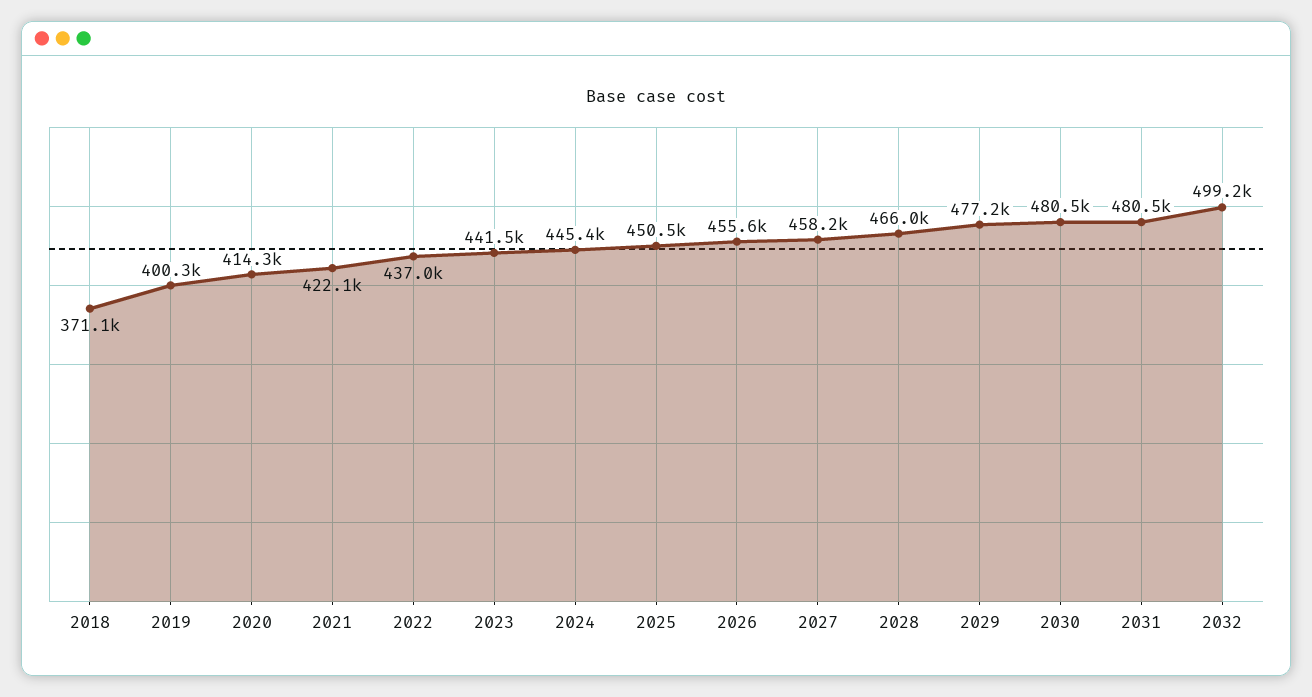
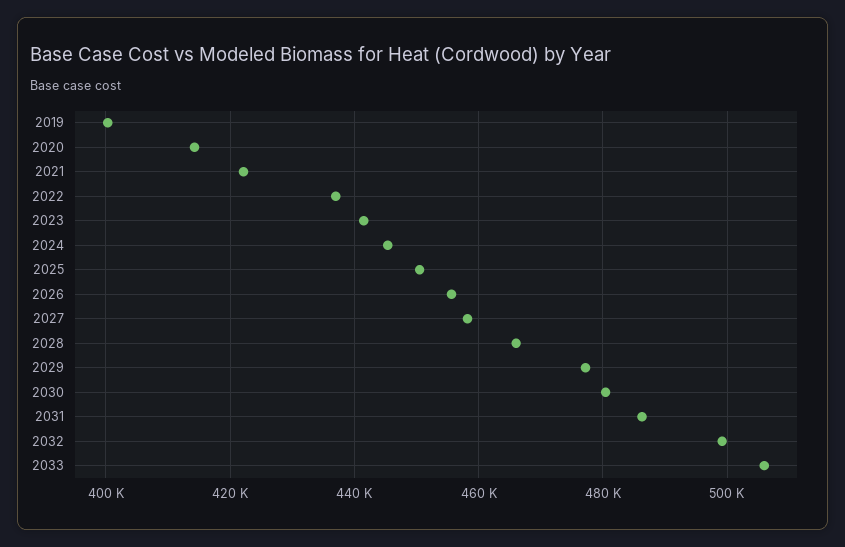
2018: 371100 -> none
2031: 480500 -> 486000
2033: none -> 506000

